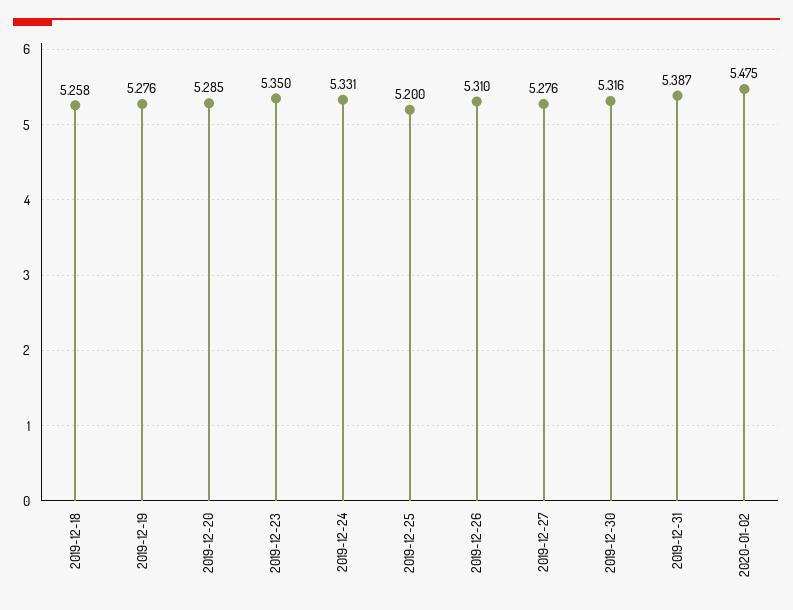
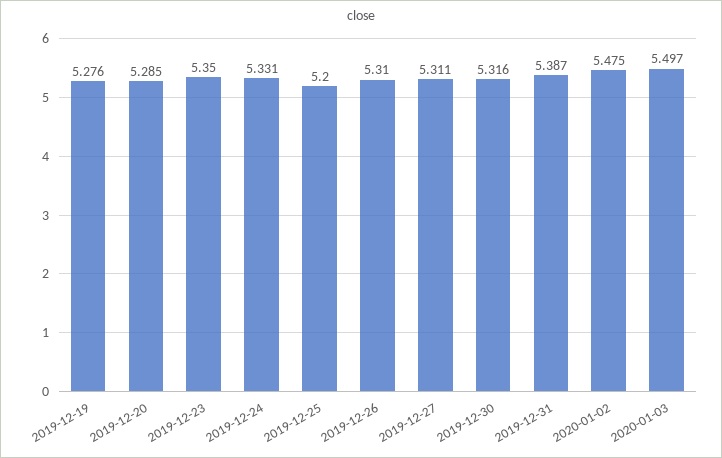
2019-12-18: 5.258 -> none
2019-12-27: 5.276 -> 5.311
2020-01-03: none -> 5.497

